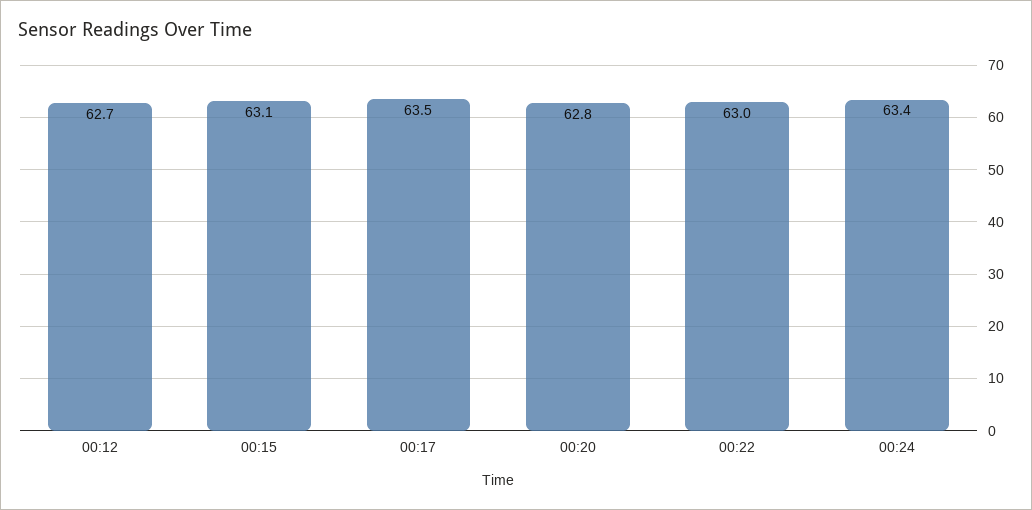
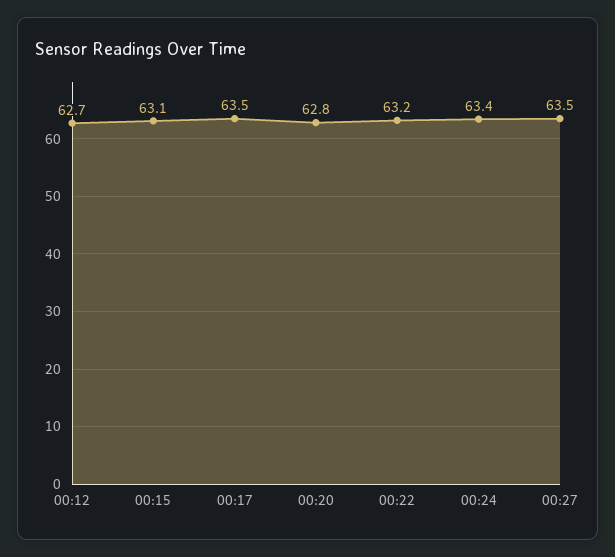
00:22: 63 -> 63.2
00:27: none -> 63.5

